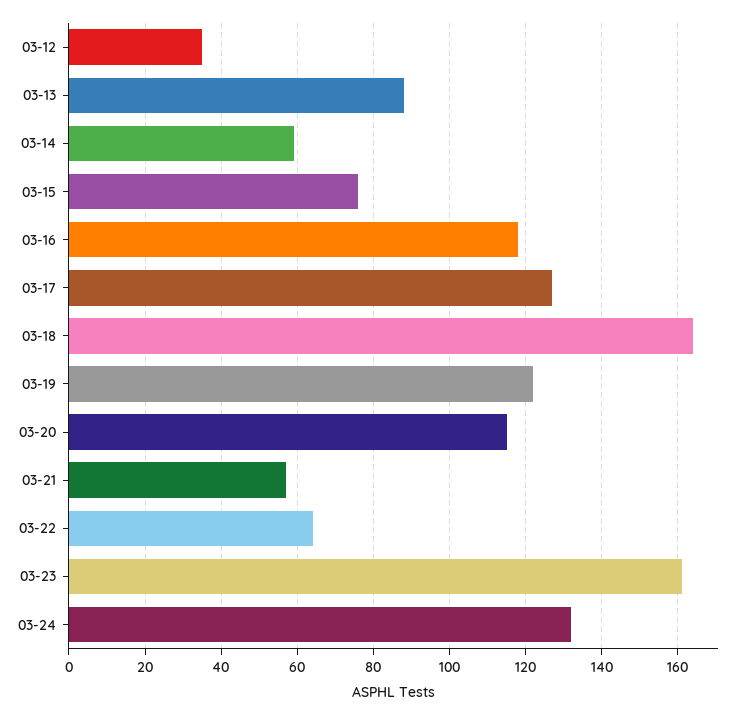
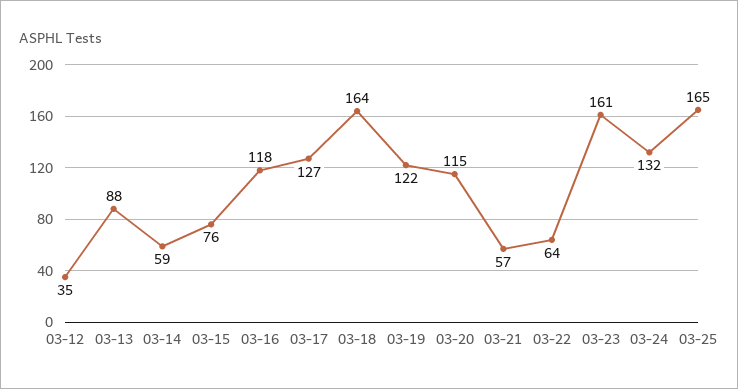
03-25: none -> 165

